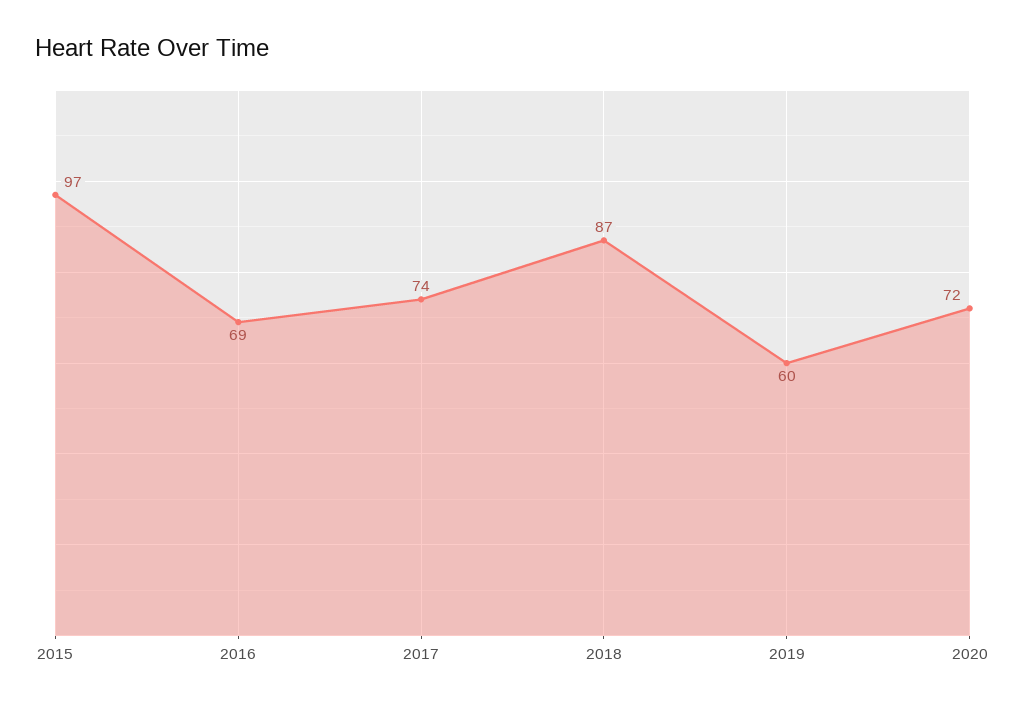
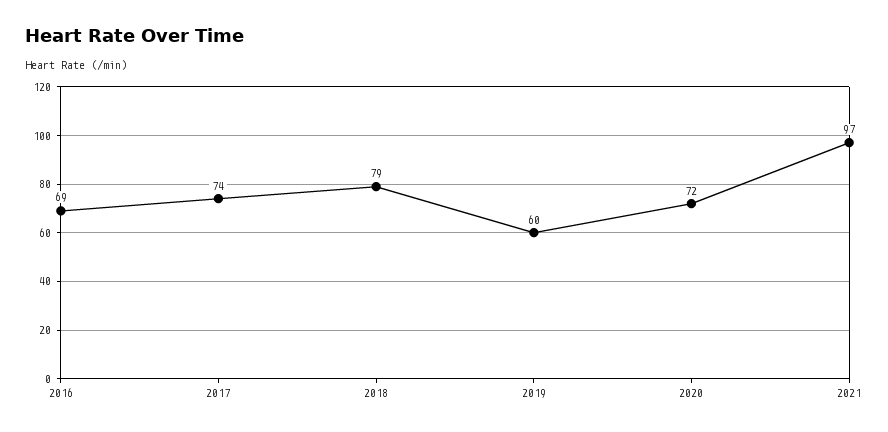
2015: 97 -> none
2018: 87 -> 79
2021: none -> 97

